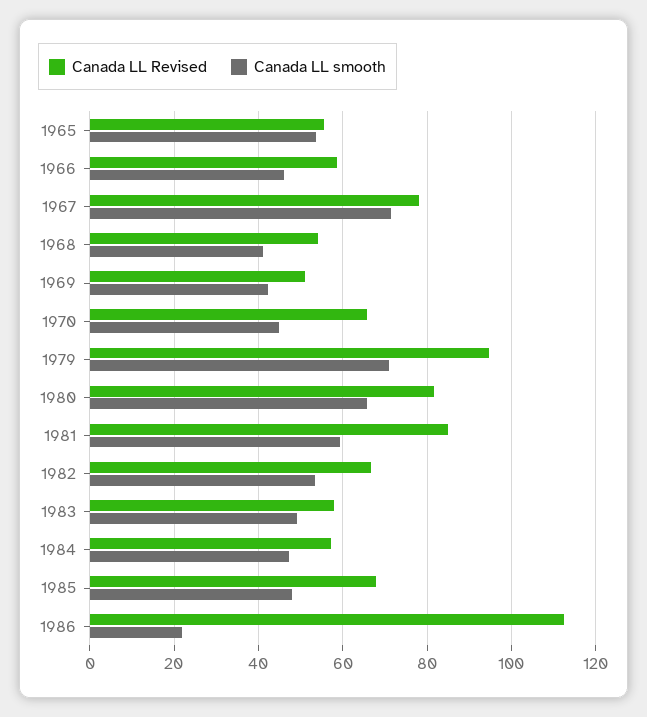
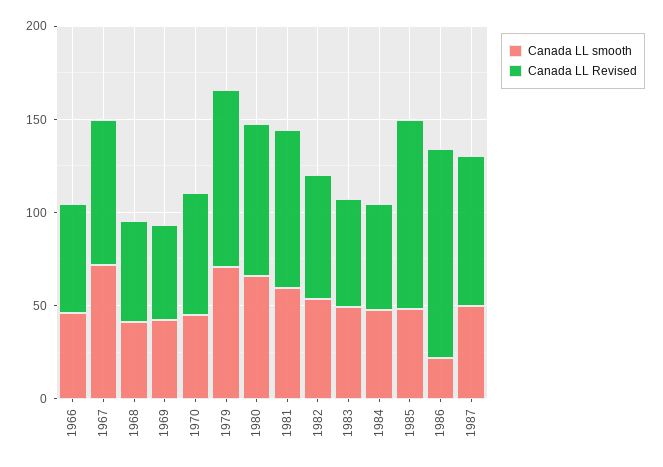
Canada LL Revised, 1965: 56 -> none
Canada LL smooth, 1965: 54 -> none
Canada LL Revised, 1985: 68 -> 100
Canada LL smooth, 1987: none -> 50
Canada LL Revised, 1987: none -> 80

